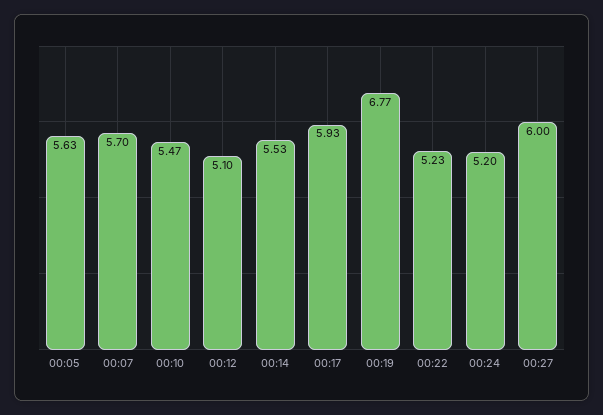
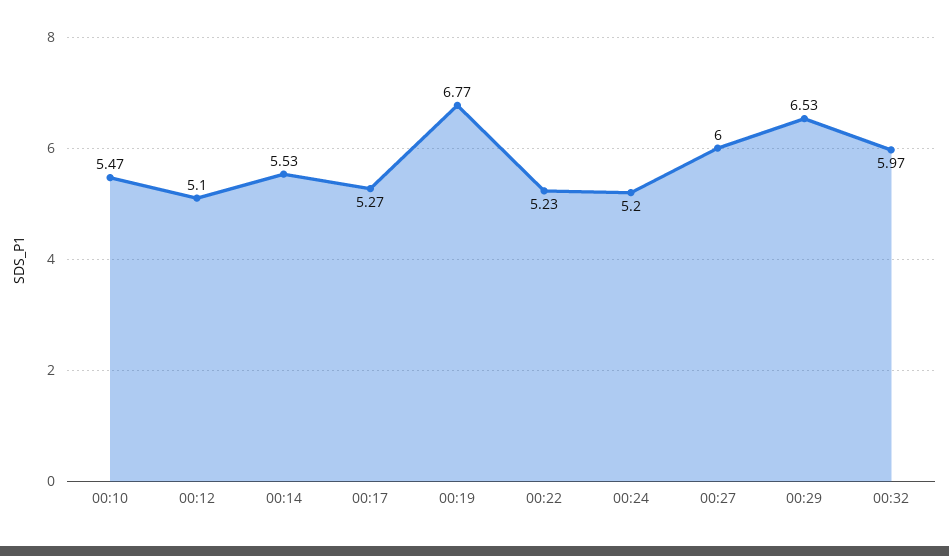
00:05: 5.63 -> none
00:07: 5.7 -> none
00:17: 5.93 -> 5.27
00:29: none -> 6.53
00:32: none -> 5.97

